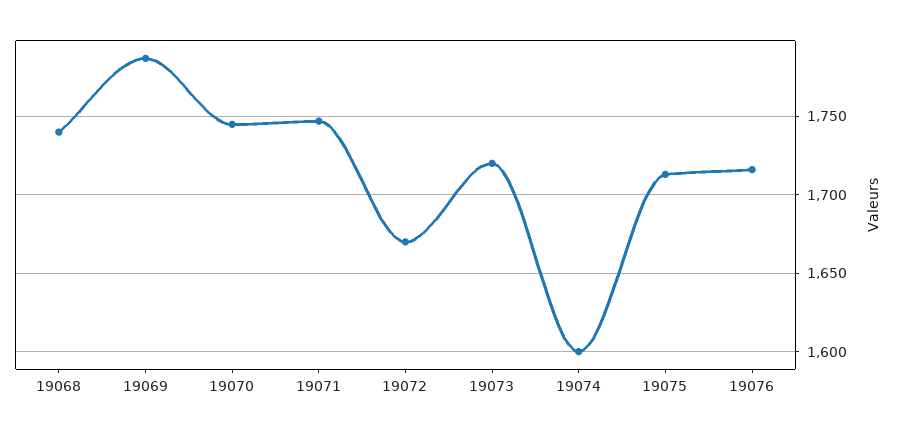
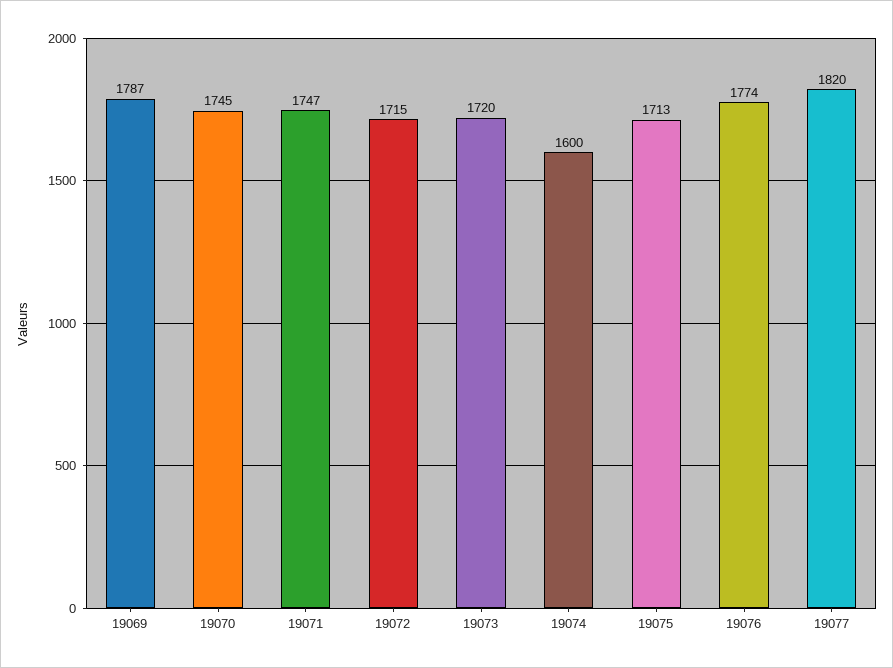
19068: 1740 -> none
19072: 1670 -> 1715
19076: 1715 -> 1774
19077: none -> 1820

